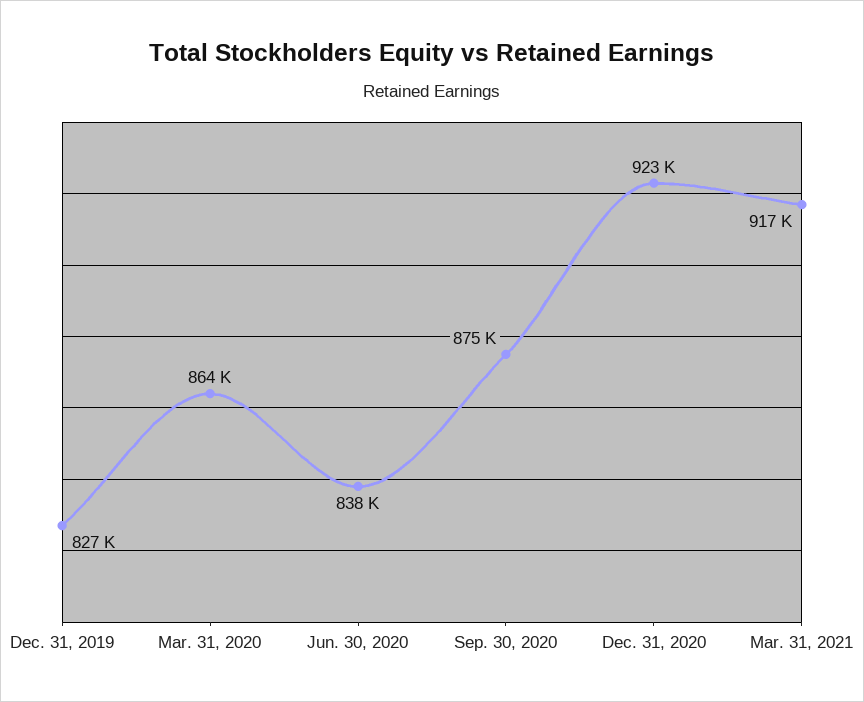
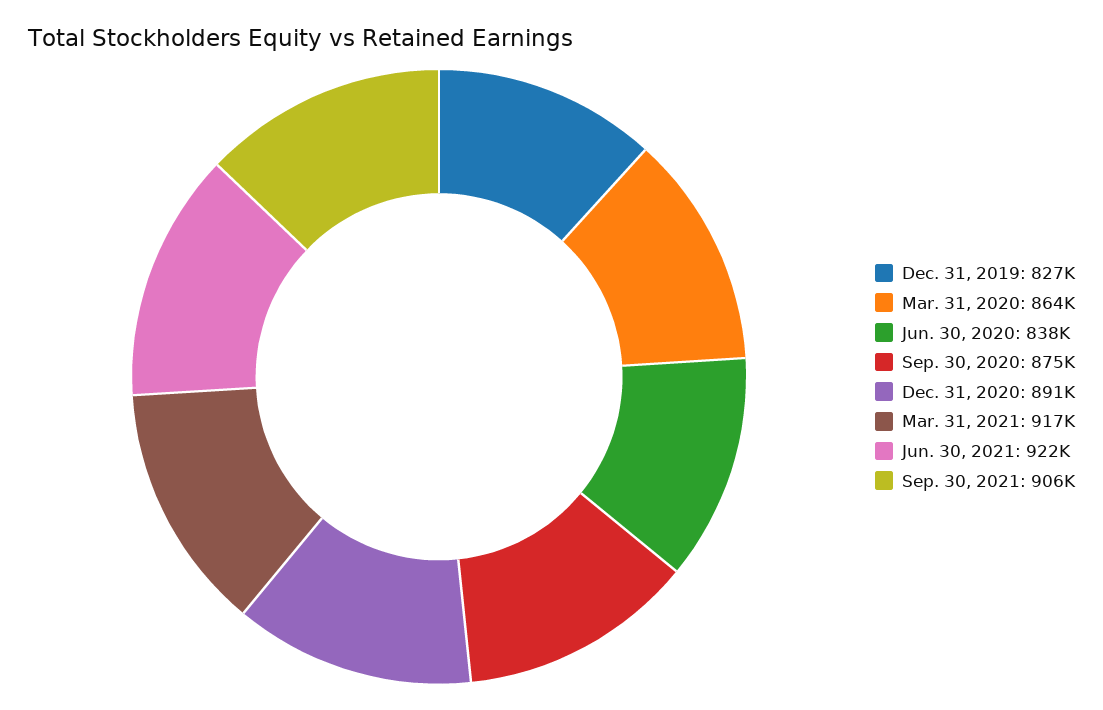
Dec. 31, 2020: 923000 -> 891000
Jun. 30, 2021: none -> 922000
Sep. 30, 2021: none -> 906000

